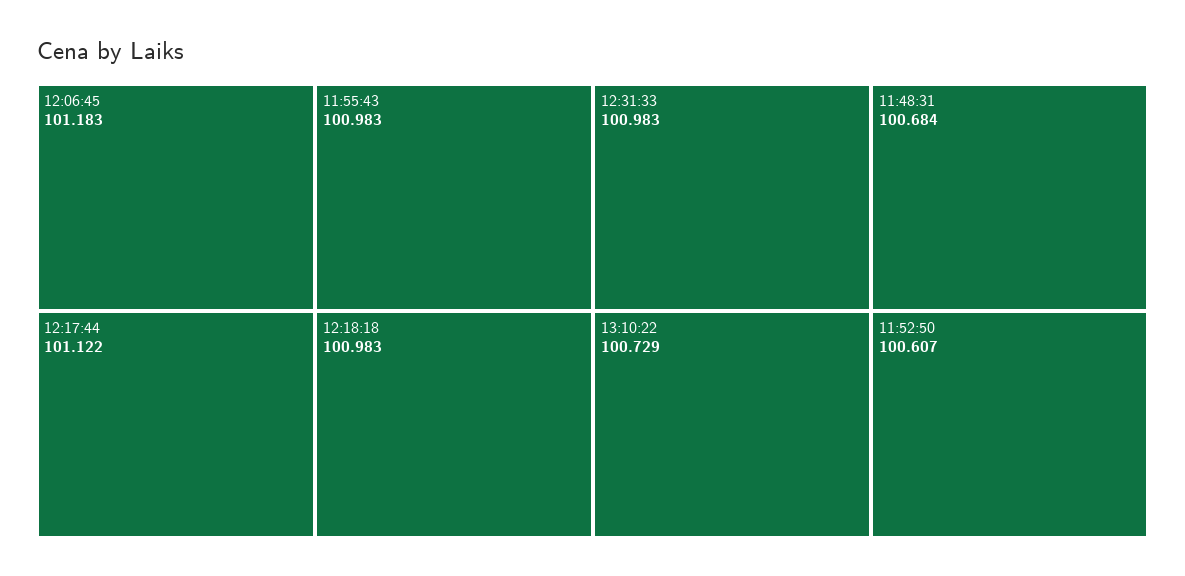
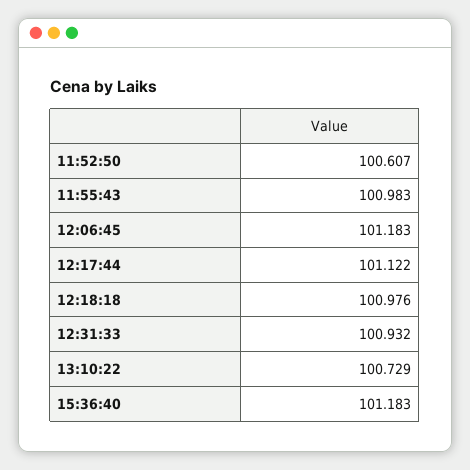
12:18:18: 100.983 -> 100.976
12:31:33: 100.983 -> 100.932
11:48:31: 100.684 -> none
15:36:40: none -> 101.183

